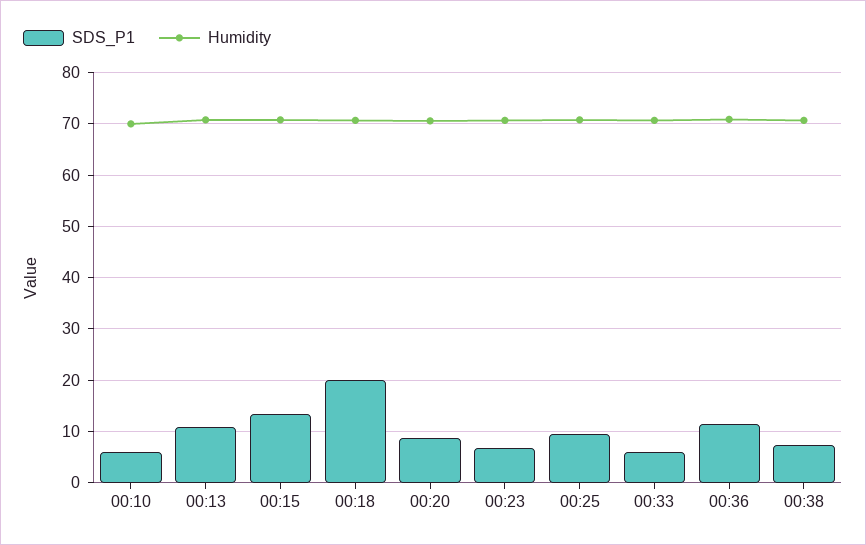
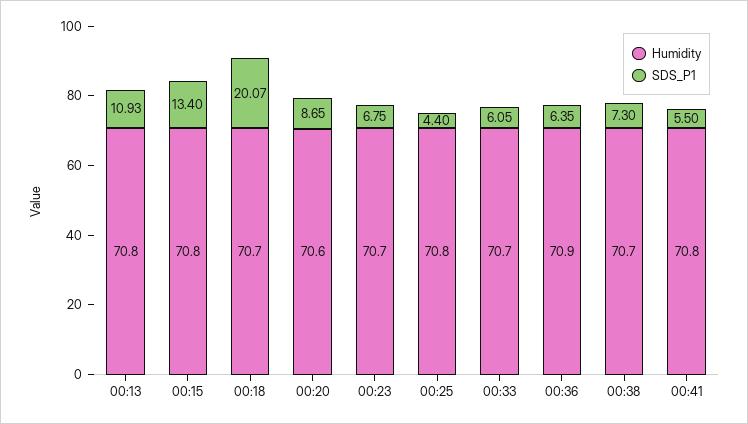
SDS_P1, 00:10: 6 -> none
Humidity, 00:10: 70 -> none
SDS_P1, 00:25: 10 -> 4.4
SDS_P1, 00:36: 12 -> 6.35
Humidity, 00:41: none -> 70.8
SDS_P1, 00:41: none -> 5.5

